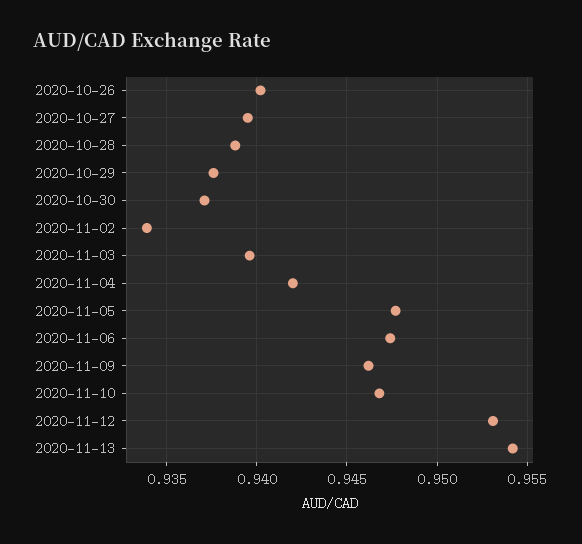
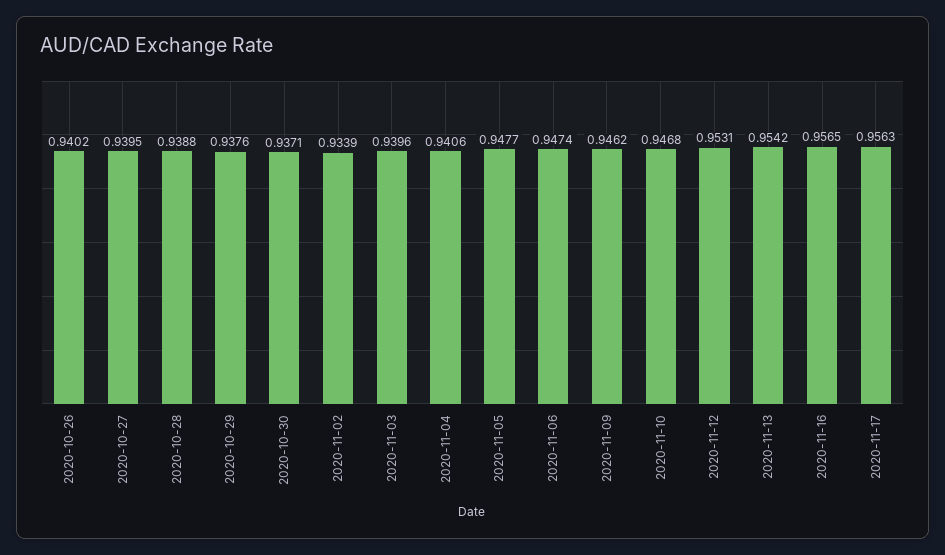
2020-11-04: 0.942 -> 0.9406
2020-11-16: none -> 0.9565
2020-11-17: none -> 0.9563

